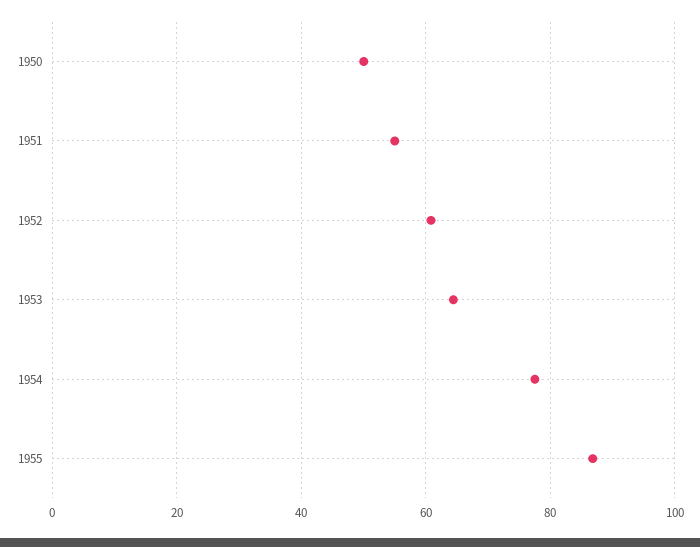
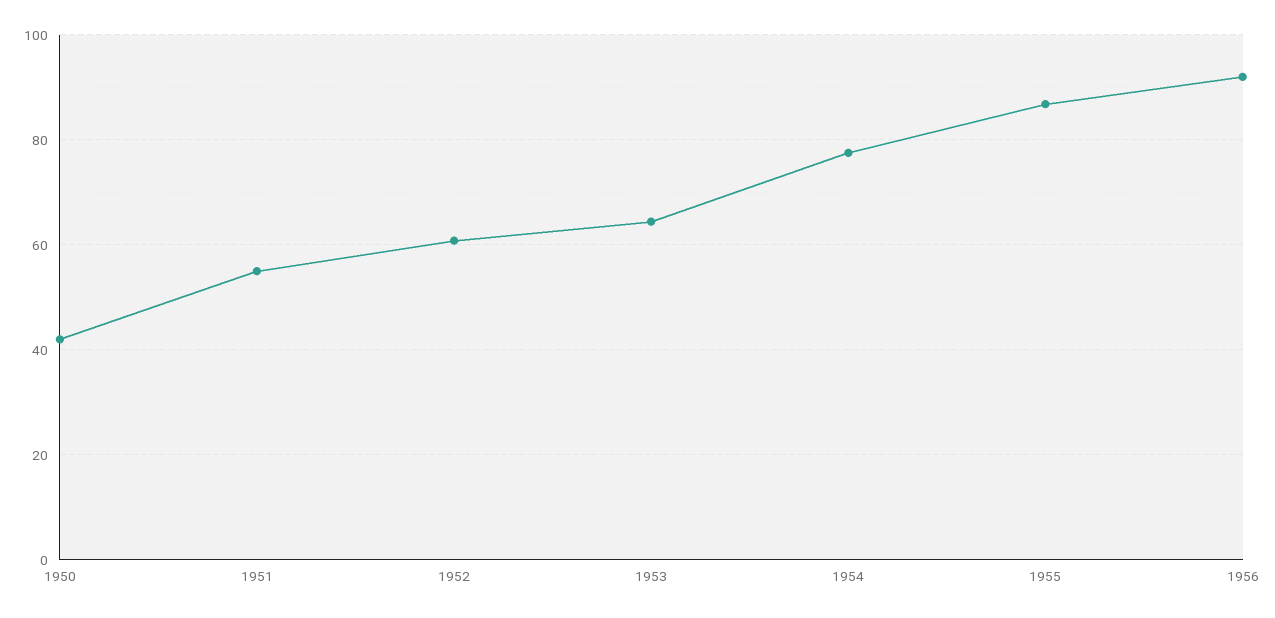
1950: 50 -> 42
1956: none -> 92

